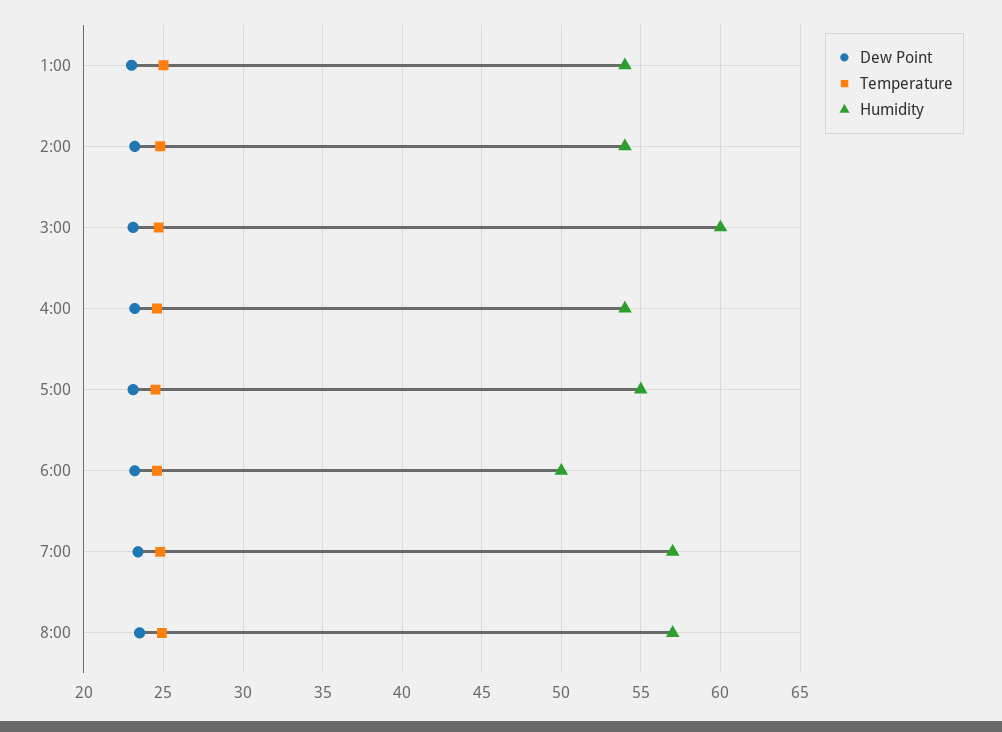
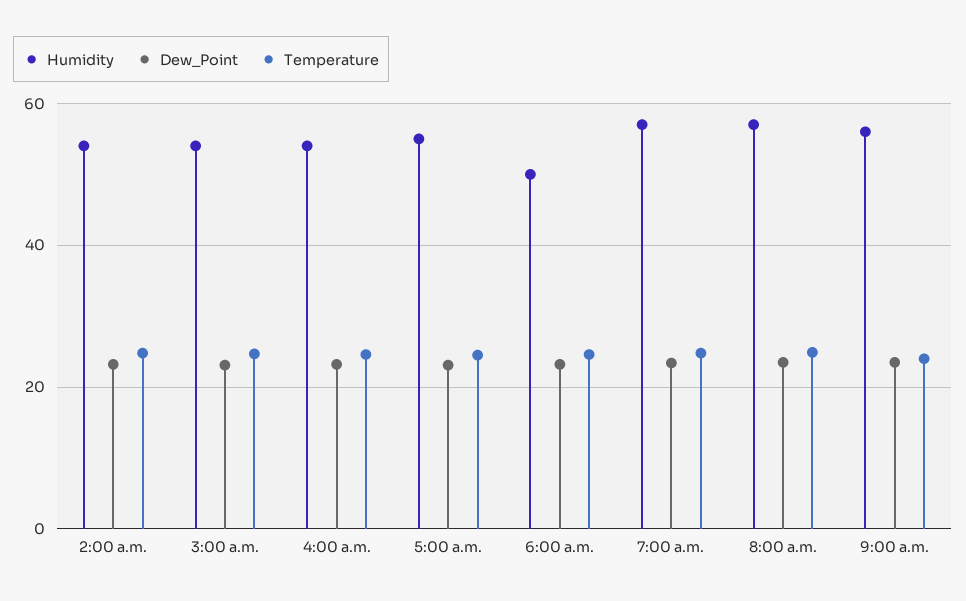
Dew Point, 1:00: 23 -> none
Temperature, 1:00: 25 -> none
Humidity, 1:00: 54 -> none
Humidity, 3:00: 60 -> 54
Humidity, 9:00 a.m.: none -> 56
Dew Point, 9:00 a.m.: none -> 24
Temperature, 9:00 a.m.: none -> 24

